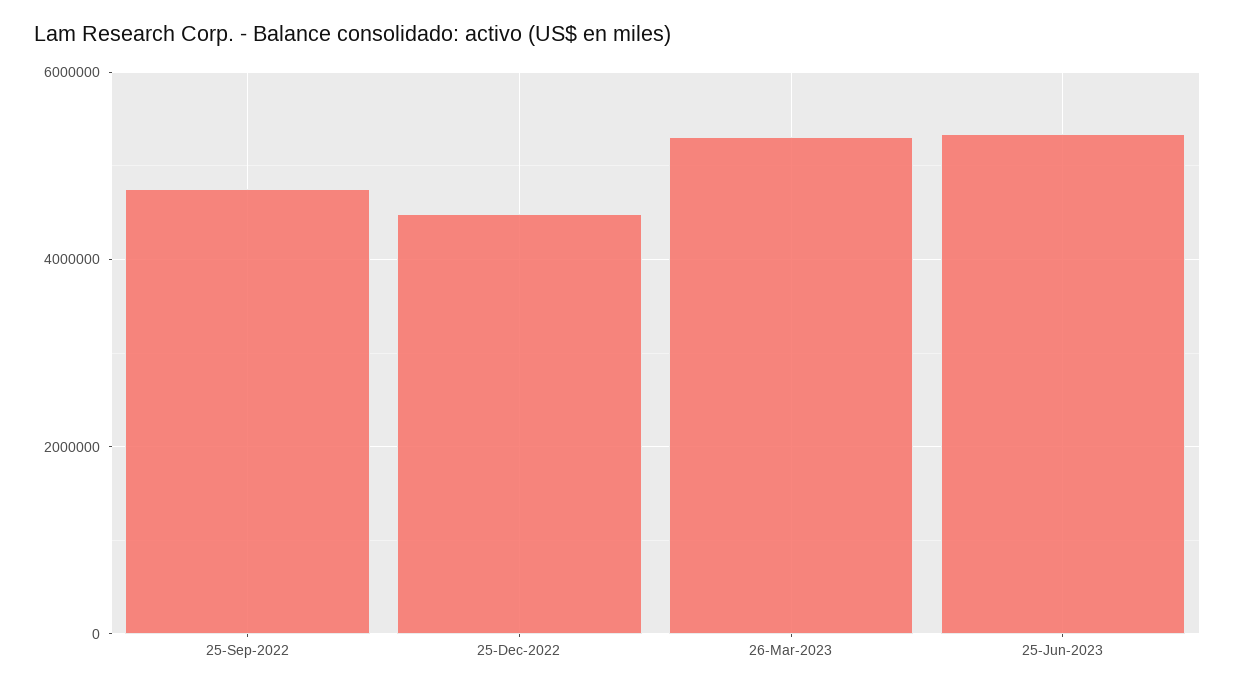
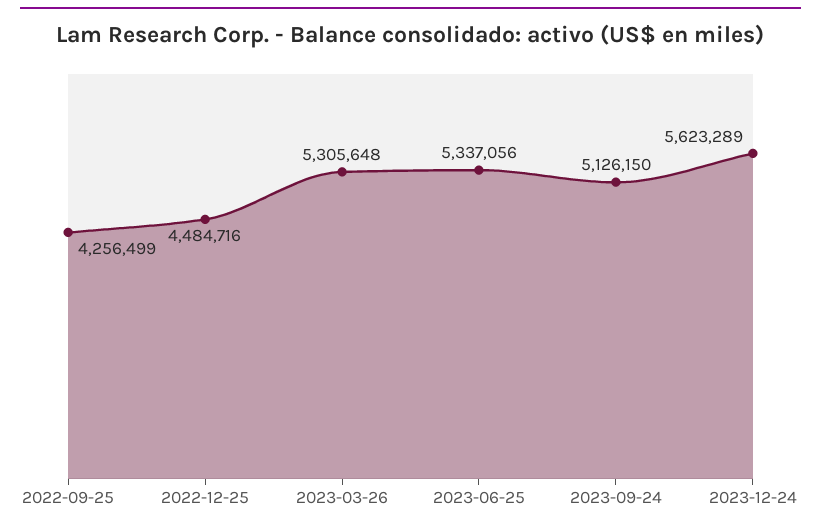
25-Sep-2022: 4800000 -> 4256499
2023-09-24: none -> 5126150
2023-12-24: none -> 5623289

